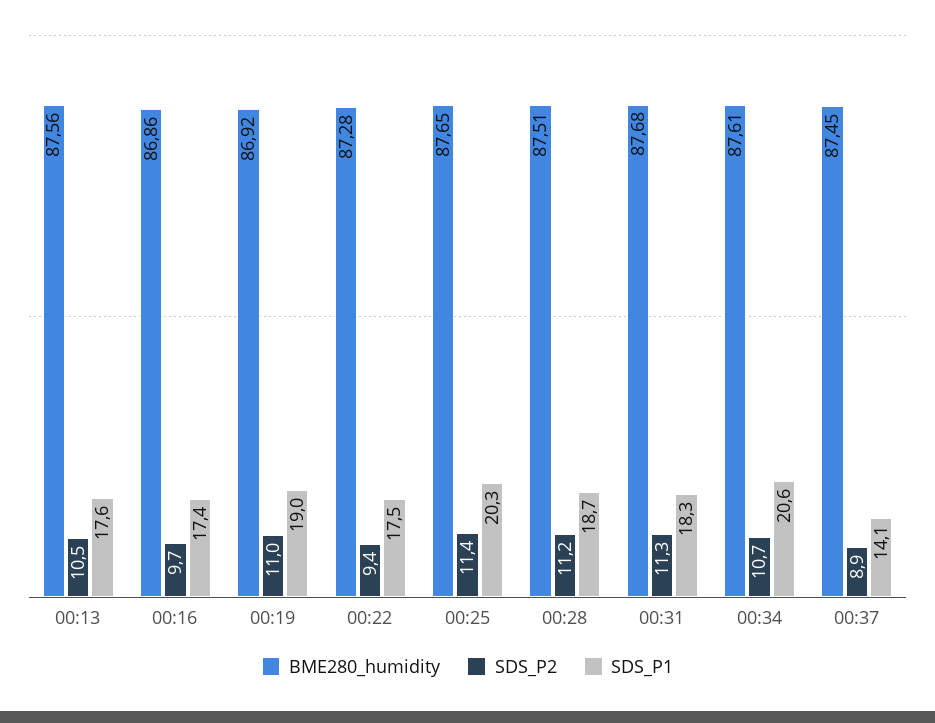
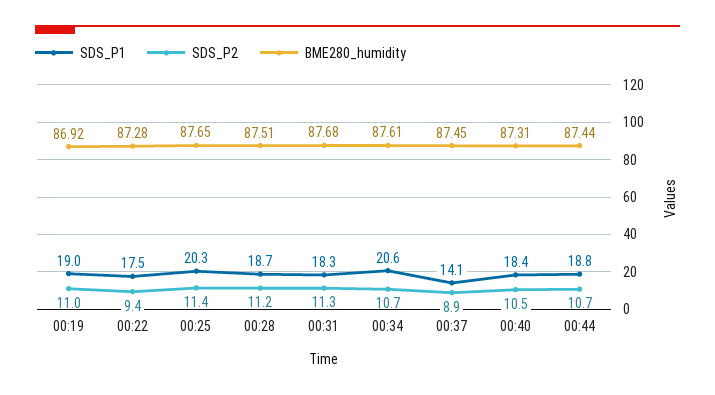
BME280_humidity, 00:13: 87.56 -> none
SDS_P2, 00:13: 10.5 -> none
SDS_P1, 00:13: 17.6 -> none
BME280_humidity, 00:16: 86.86 -> none
SDS_P2, 00:16: 9.7 -> none
SDS_P1, 00:16: 17.4 -> none
SDS_P1, 00:40: none -> 18.4
SDS_P2, 00:40: none -> 10.5
BME280_humidity, 00:40: none -> 87.31
SDS_P1, 00:44: none -> 18.8
SDS_P2, 00:44: none -> 10.7
BME280_humidity, 00:44: none -> 87.44

